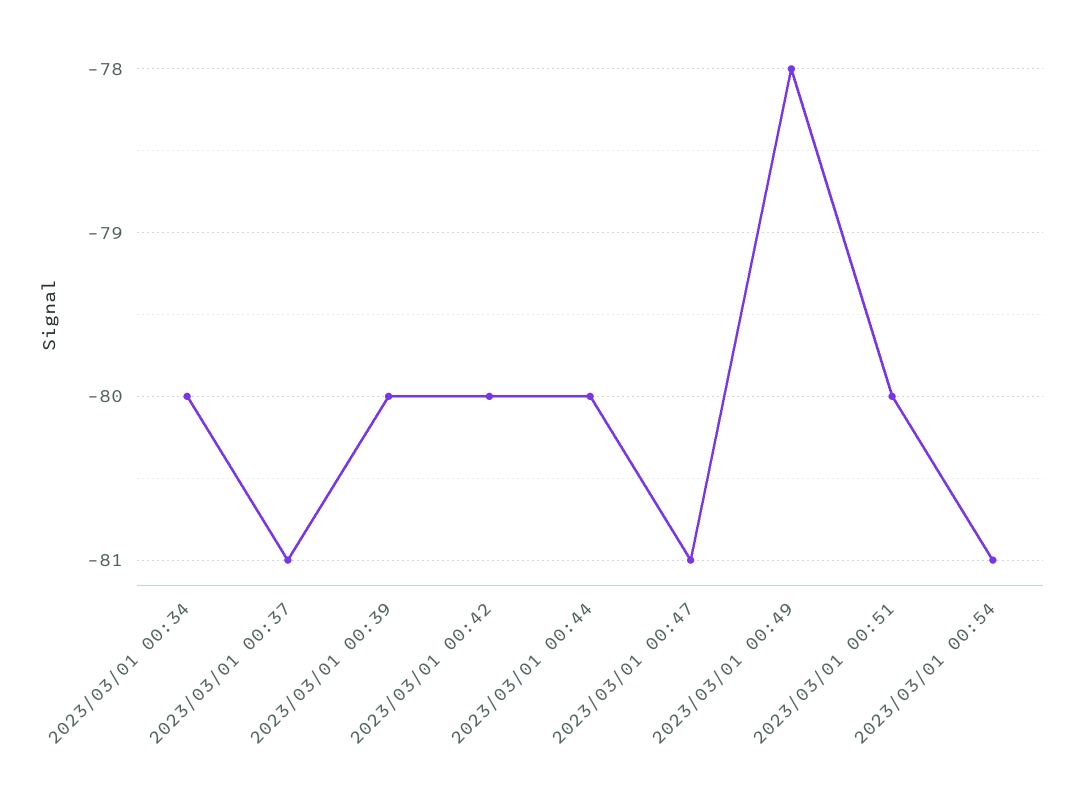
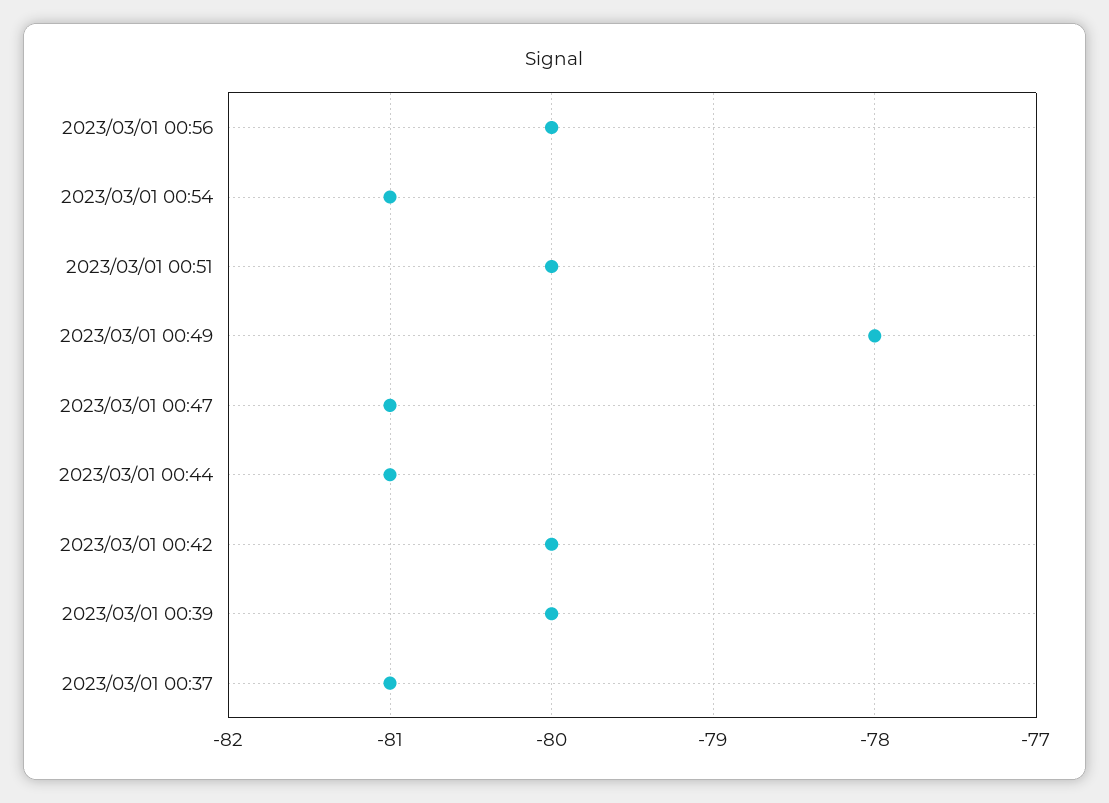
2023/03/01 00:34: -80 -> none
2023/03/01 00:44: -80 -> -81
2023/03/01 00:56: none -> -80

